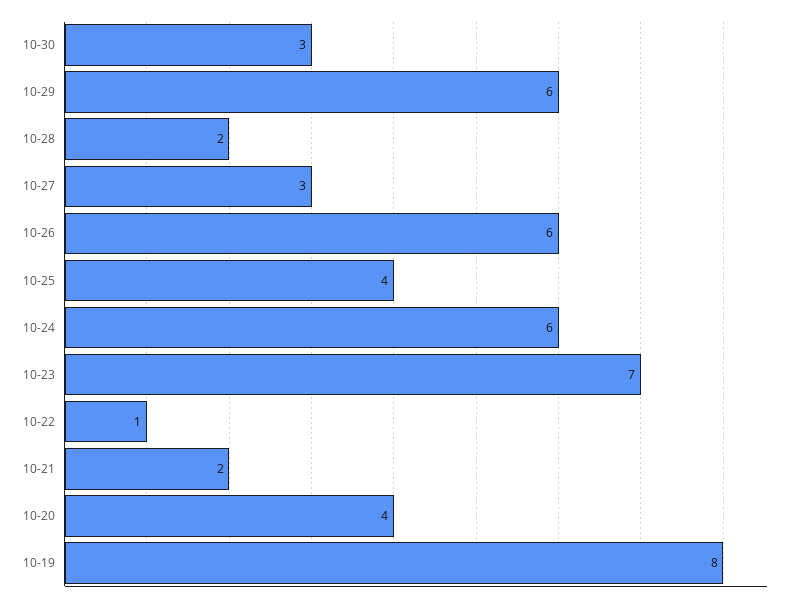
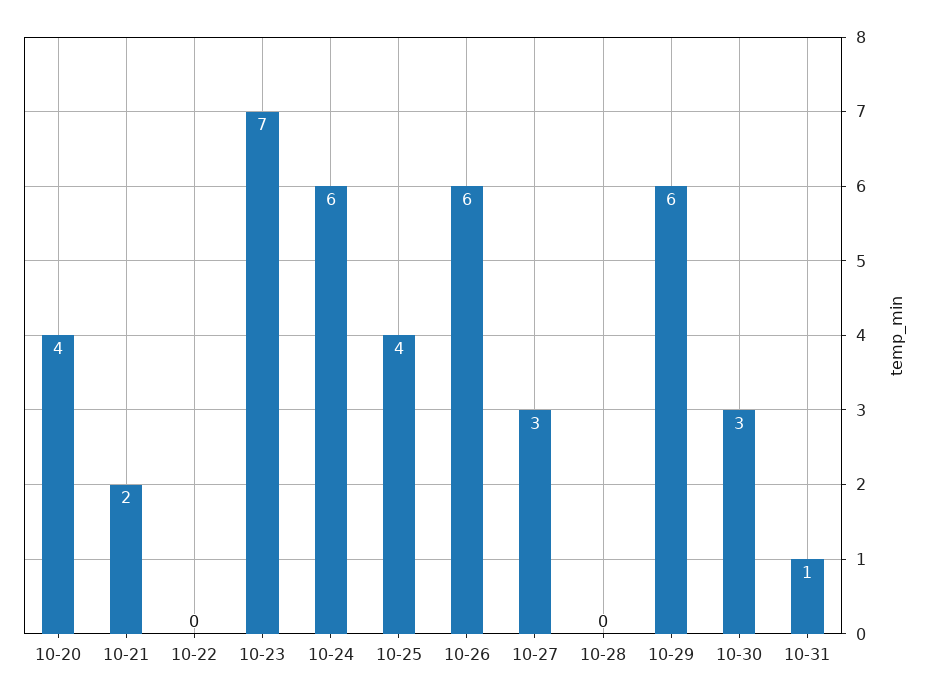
10-28: 2 -> 0
10-22: 1 -> 0
10-19: 8 -> none
10-31: none -> 1

